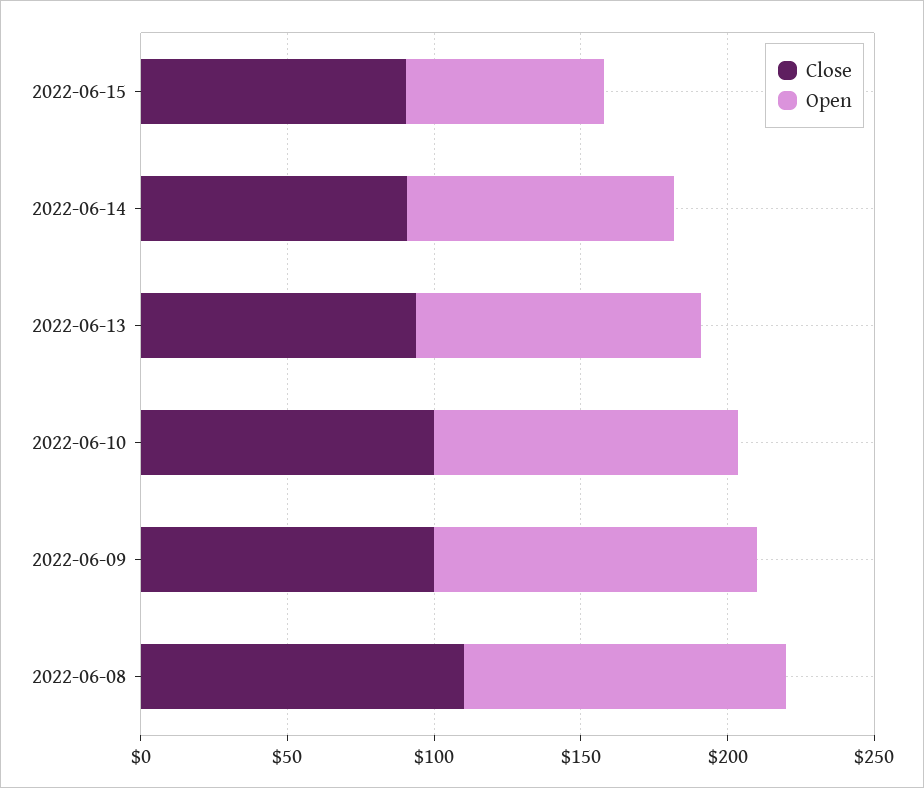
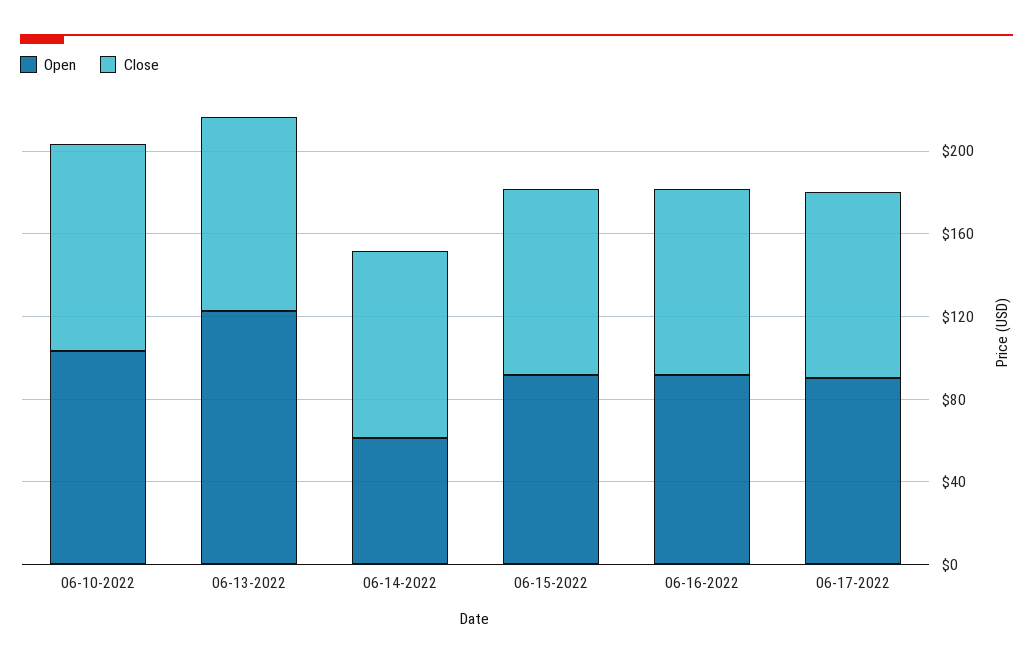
Open, 2022-06-15: 70 -> 90
Open, 2022-06-14: 90 -> 60
Open, 2022-06-13: 100 -> 120
Close, 2022-06-09: 100 -> none
Open, 2022-06-09: 110 -> none
Close, 2022-06-08: 110 -> none
Open, 2022-06-08: 110 -> none
Open, 06-16-2022: none -> 90
Close, 06-16-2022: none -> 90
Open, 06-17-2022: none -> 90
Close, 06-17-2022: none -> 90

